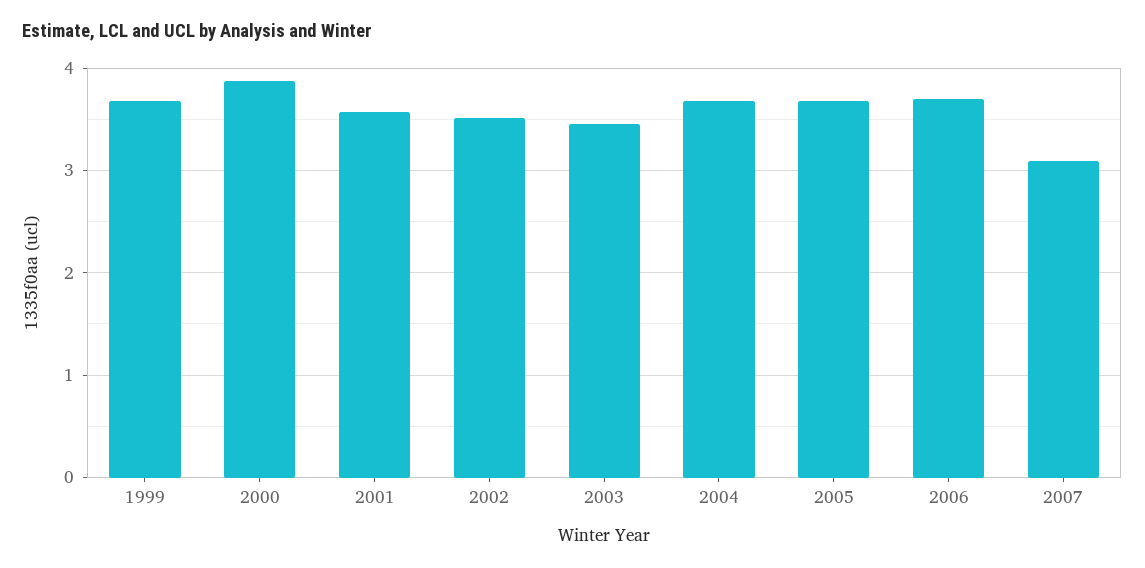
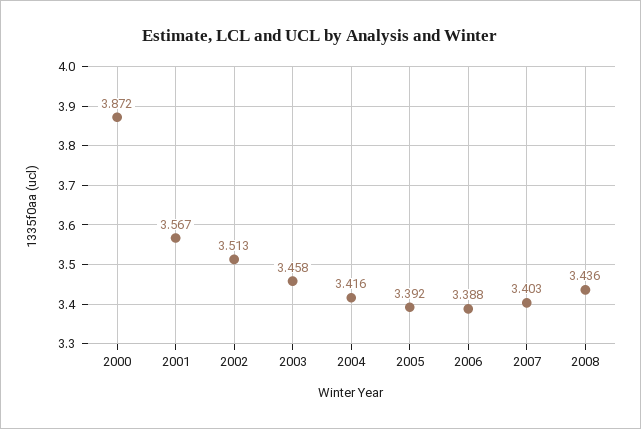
1999: 3.7 -> none
2004: 3.7 -> 3.416
2005: 3.7 -> 3.392
2006: 3.7 -> 3.388
2007: 3.1 -> 3.403
2008: none -> 3.436

